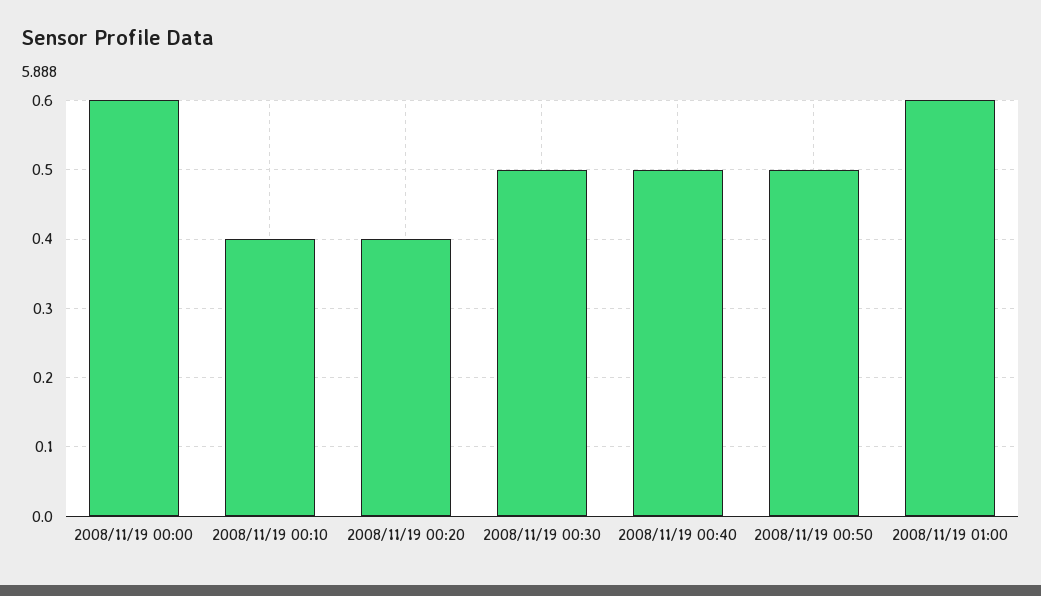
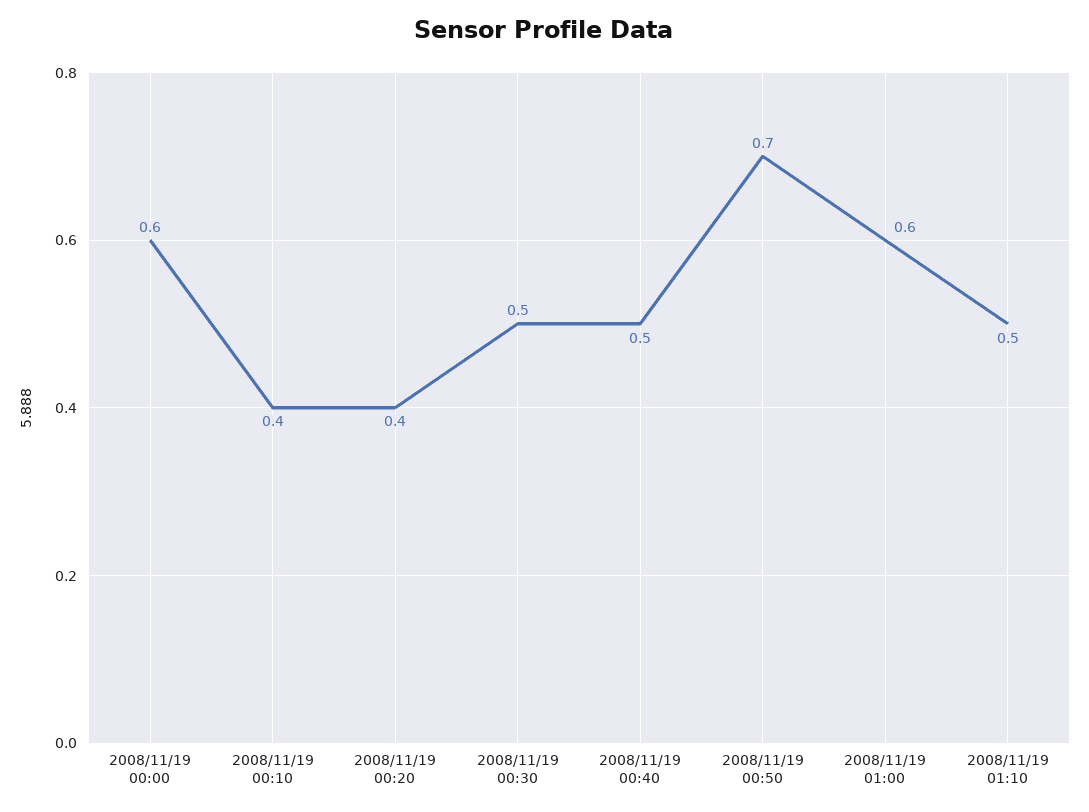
2008/11/19 00:50: 0.5 -> 0.7
2008/11/19 01:10: none -> 0.5

